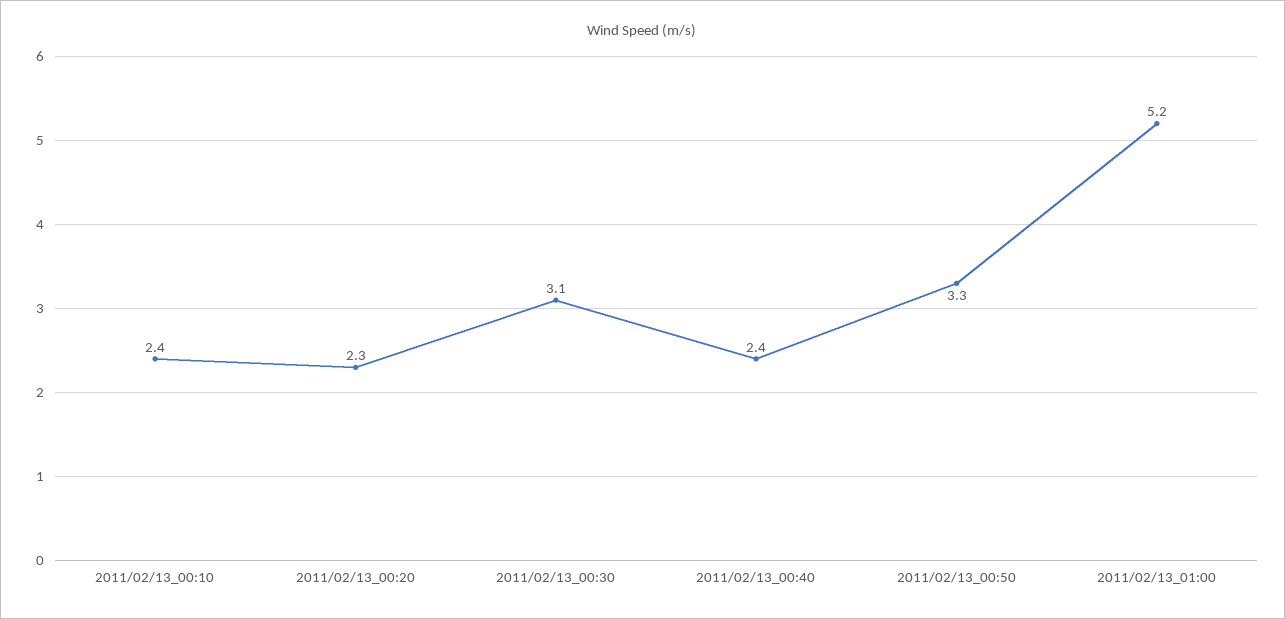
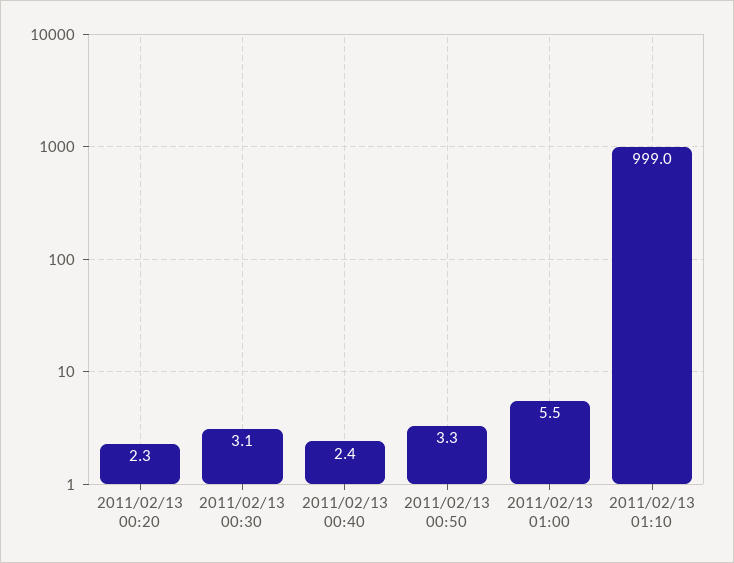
2011/02/13_00:10: 2.4 -> none
2011/02/13_01:00: 5.2 -> 5.5
2011/02/13 01:10: none -> 999

